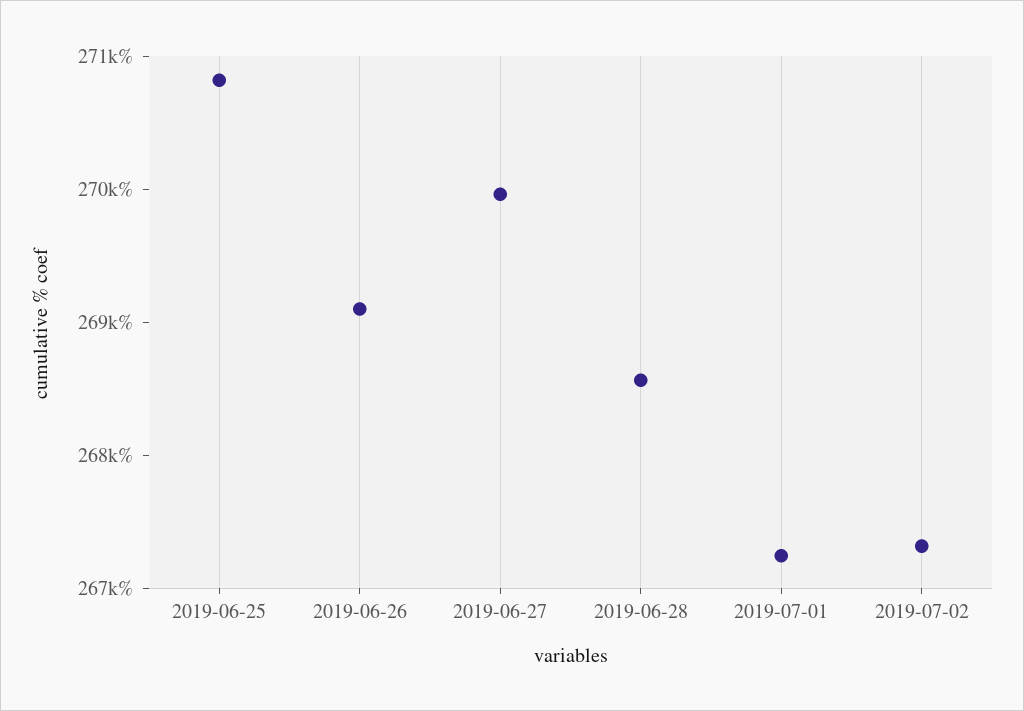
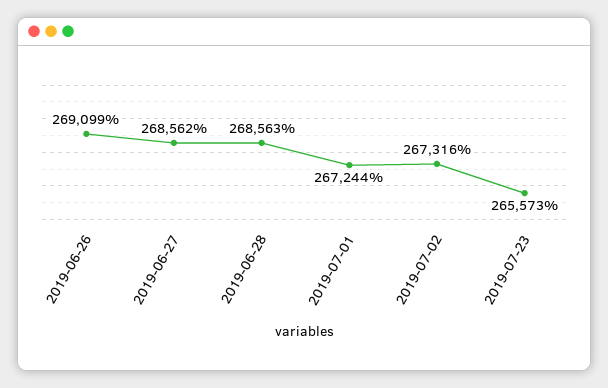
2019-06-25: 270800 -> none
2019-06-27: 270000 -> 268562
2019-07-23: none -> 265573

